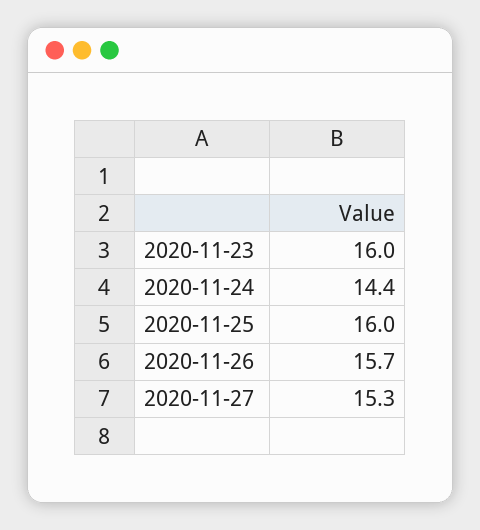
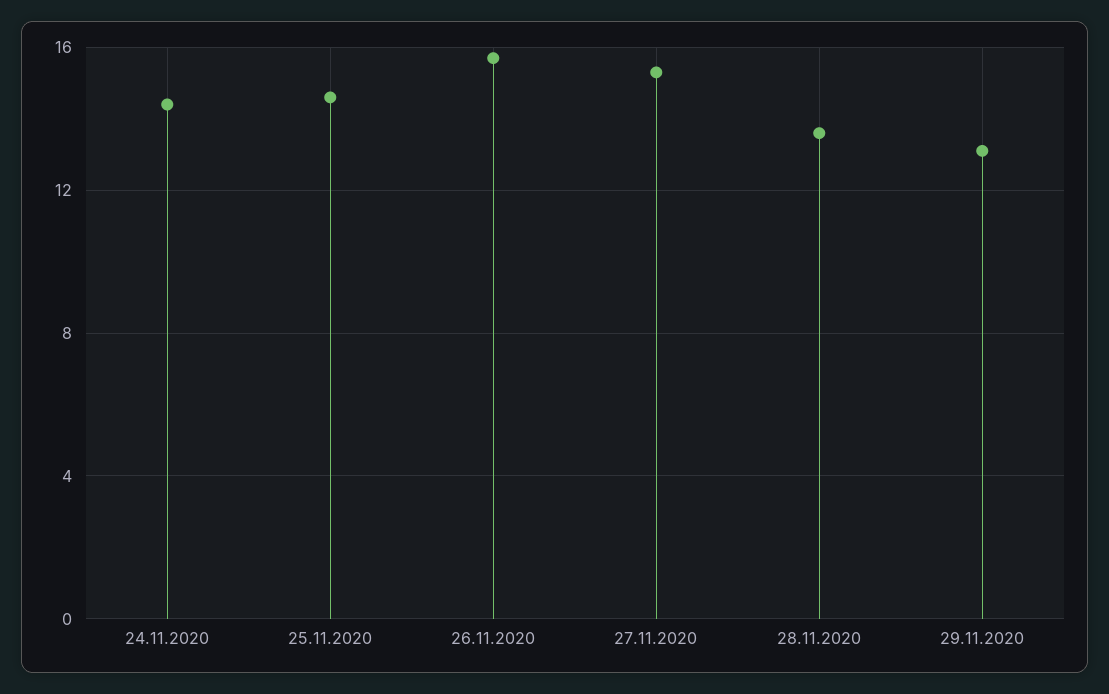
2020-11-23: 16 -> none
2020-11-25: 16 -> 14.5
28.11.2020: none -> 13.5
29.11.2020: none -> 13

